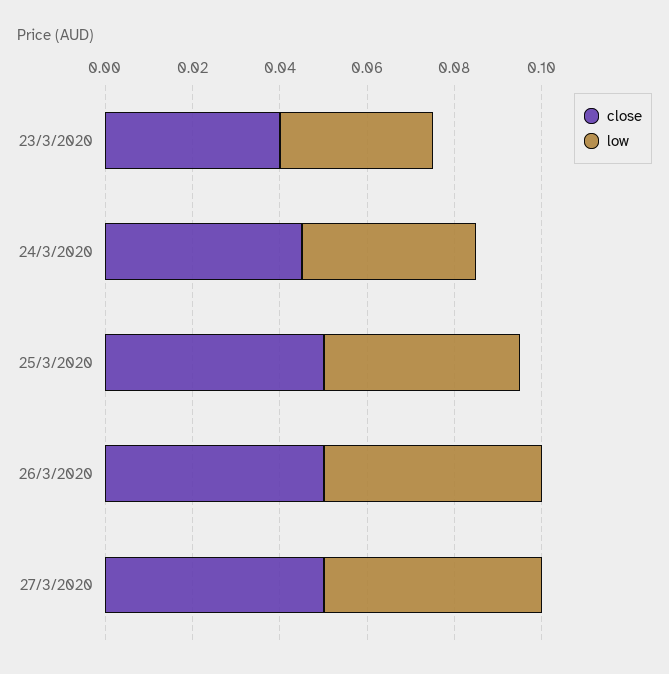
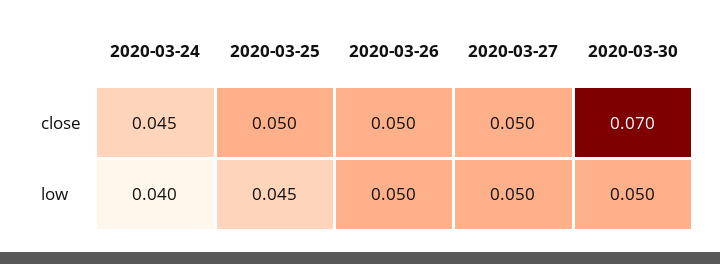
close, 23/3/2020: 0.04 -> none
low, 23/3/2020: 0.035 -> none
close, 2020-03-30: none -> 0.07
low, 2020-03-30: none -> 0.05

